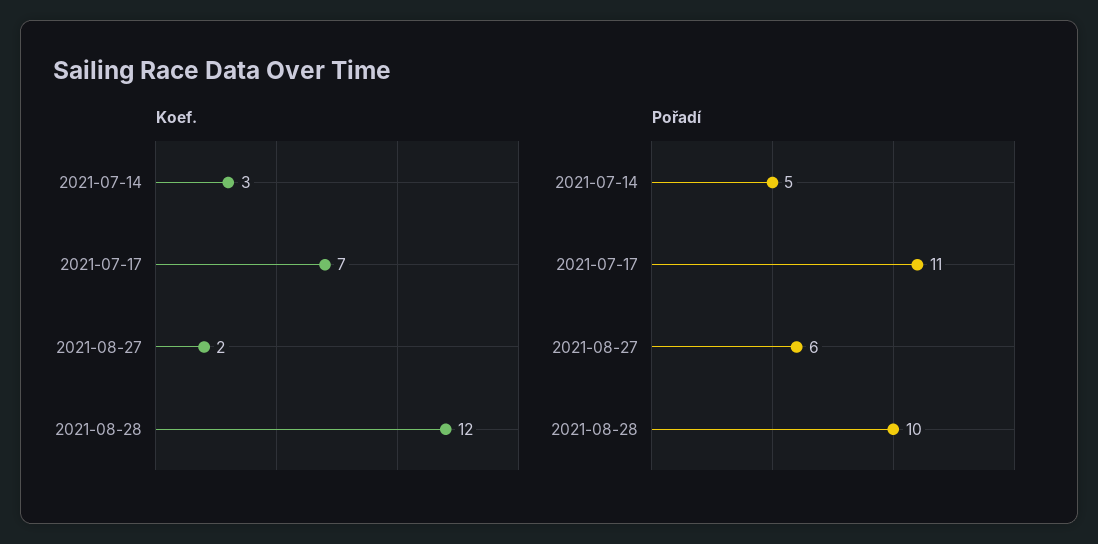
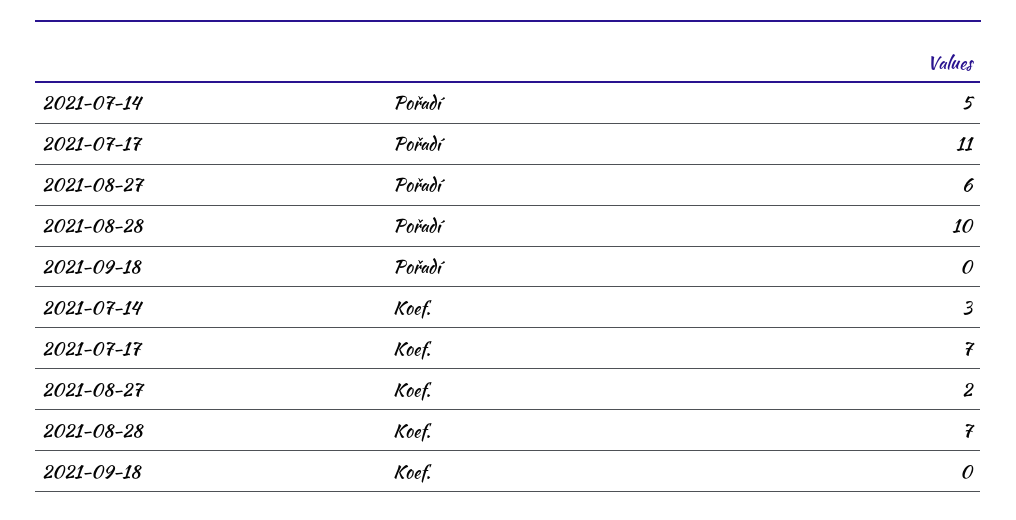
Koef., 2021-08-28: 12 -> 7
Pořadí, 2021-09-18: none -> 0
Koef., 2021-09-18: none -> 0

